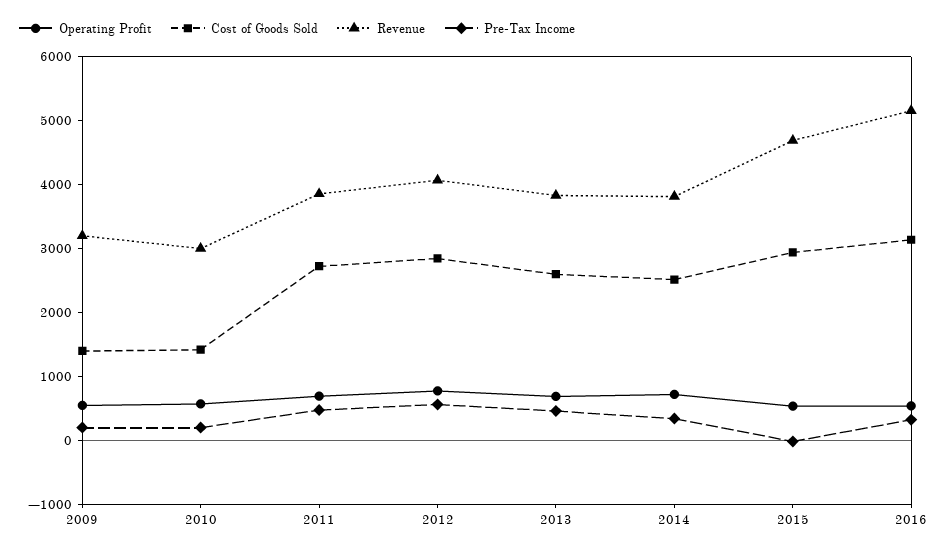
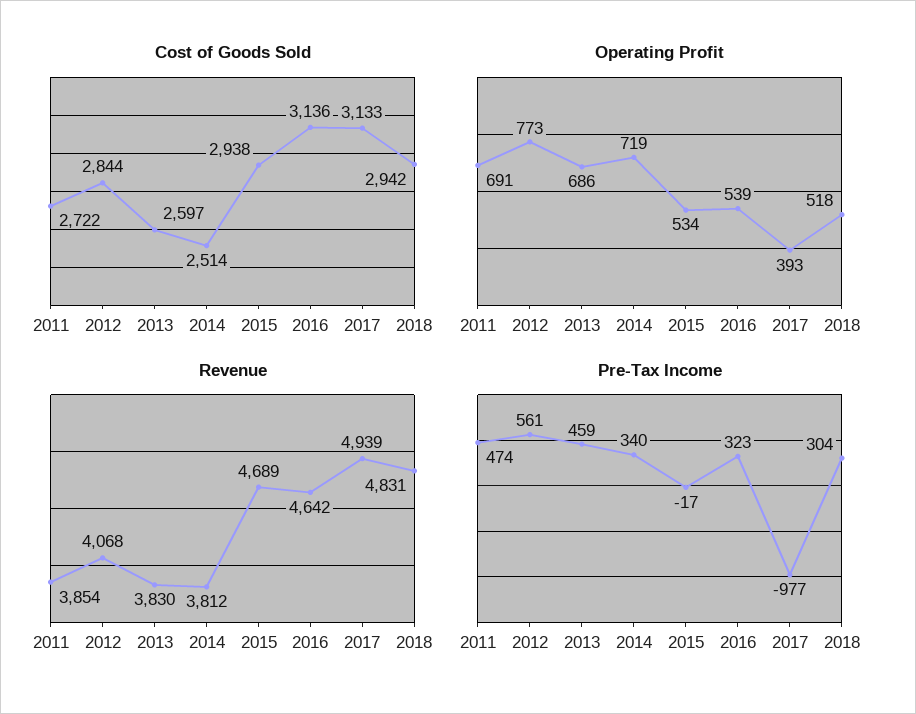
Operating Profit, 2009: 600 -> none
Cost of Goods Sold, 2009: 1400 -> none
Revenue, 2009: 3200 -> none
Pre-Tax Income, 2009: 200 -> none
Operating Profit, 2010: 600 -> none
Cost of Goods Sold, 2010: 1400 -> none
Revenue, 2010: 3000 -> none
Pre-Tax Income, 2010: 200 -> none
Revenue, 2016: 5200 -> 4642
Cost of Goods Sold, 2017: none -> 3133
Cost of Goods Sold, 2018: none -> 2942
Operating Profit, 2017: none -> 393
Operating Profit, 2018: none -> 518
Revenue, 2017: none -> 4939
Revenue, 2018: none -> 4831
Pre-Tax Income, 2017: none -> -977
Pre-Tax Income, 2018: none -> 304

